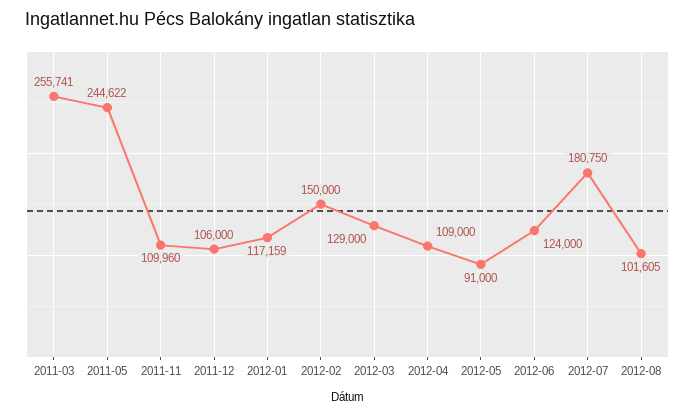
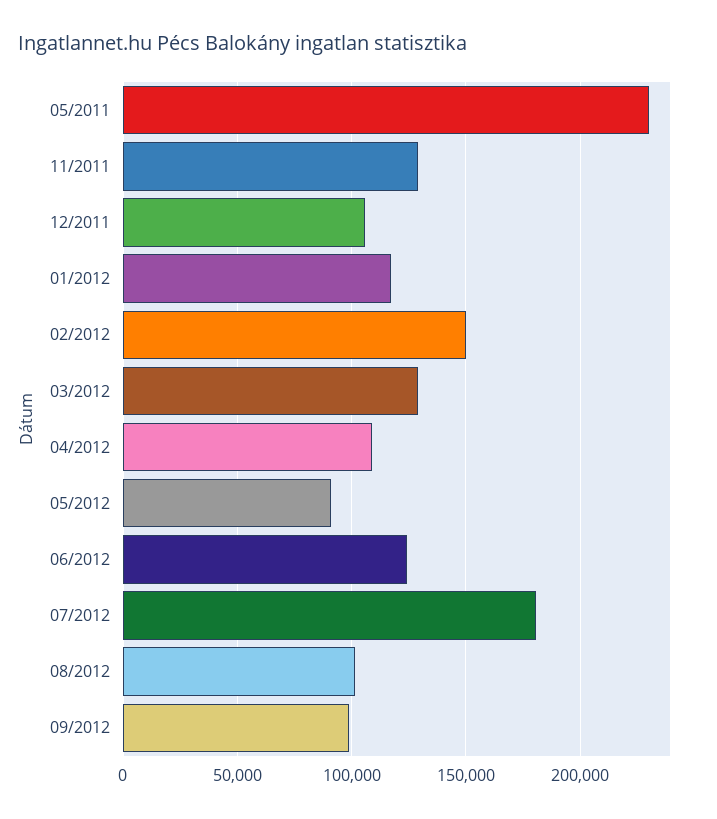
2011-03: 255741 -> none
2011-05: 244622 -> 230000
2011-11: 109960 -> 130000
09/2012: none -> 100000

